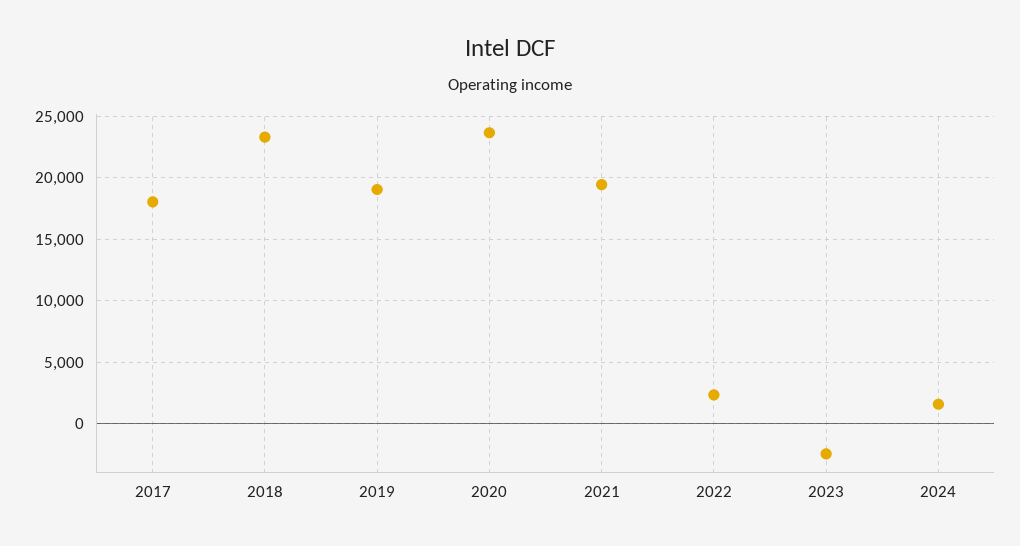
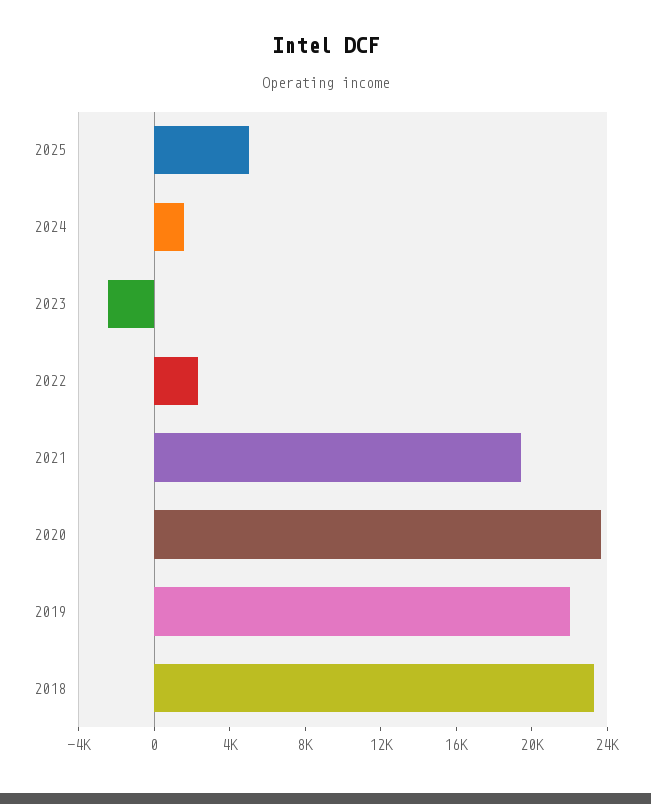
2017: 18000 -> none
2019: 19000 -> 22000
2025: none -> 5000

